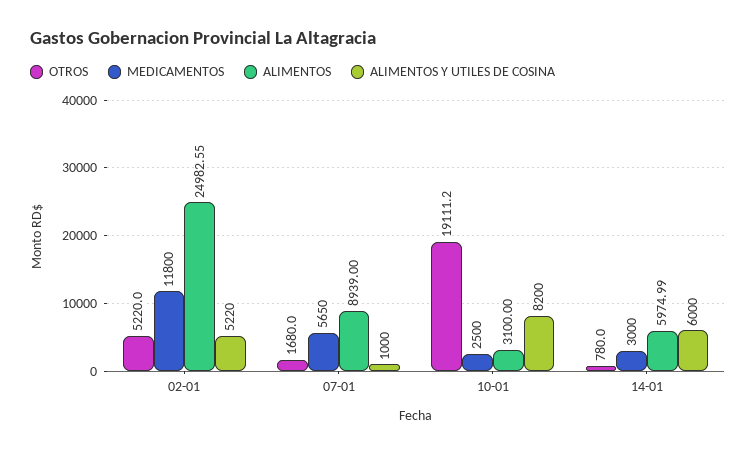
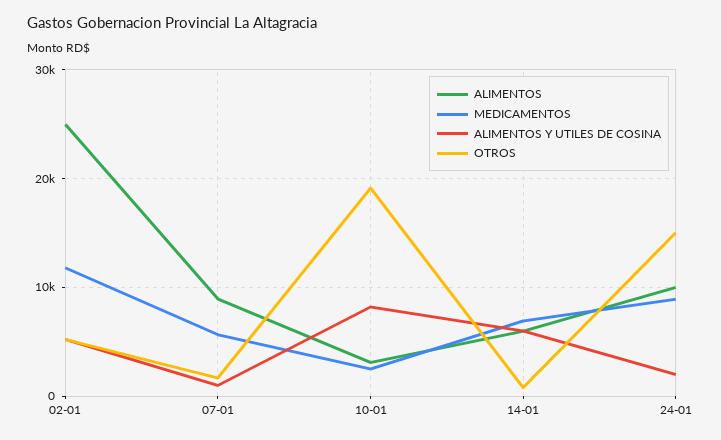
MEDICAMENTOS, 14-01: 3000 -> 7000
ALIMENTOS, 24-01: none -> 10000
MEDICAMENTOS, 24-01: none -> 9000
ALIMENTOS Y UTILES DE COSINA, 24-01: none -> 2000
OTROS, 24-01: none -> 15000

